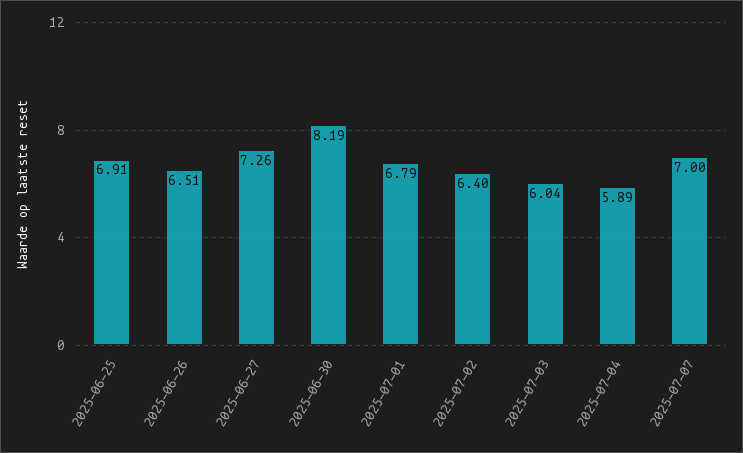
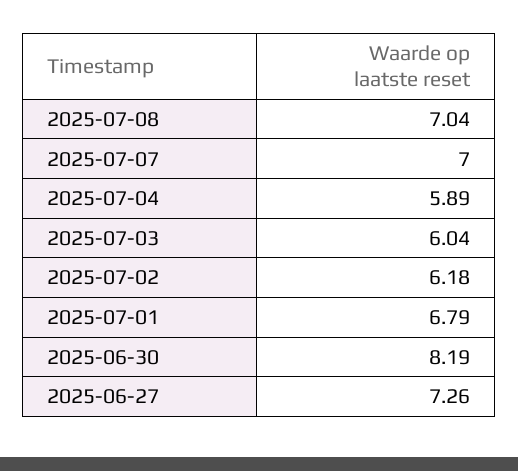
2025-06-25: 6.91 -> none
2025-06-26: 6.51 -> none
2025-07-02: 6.4 -> 6.18
2025-07-08: none -> 7.04

